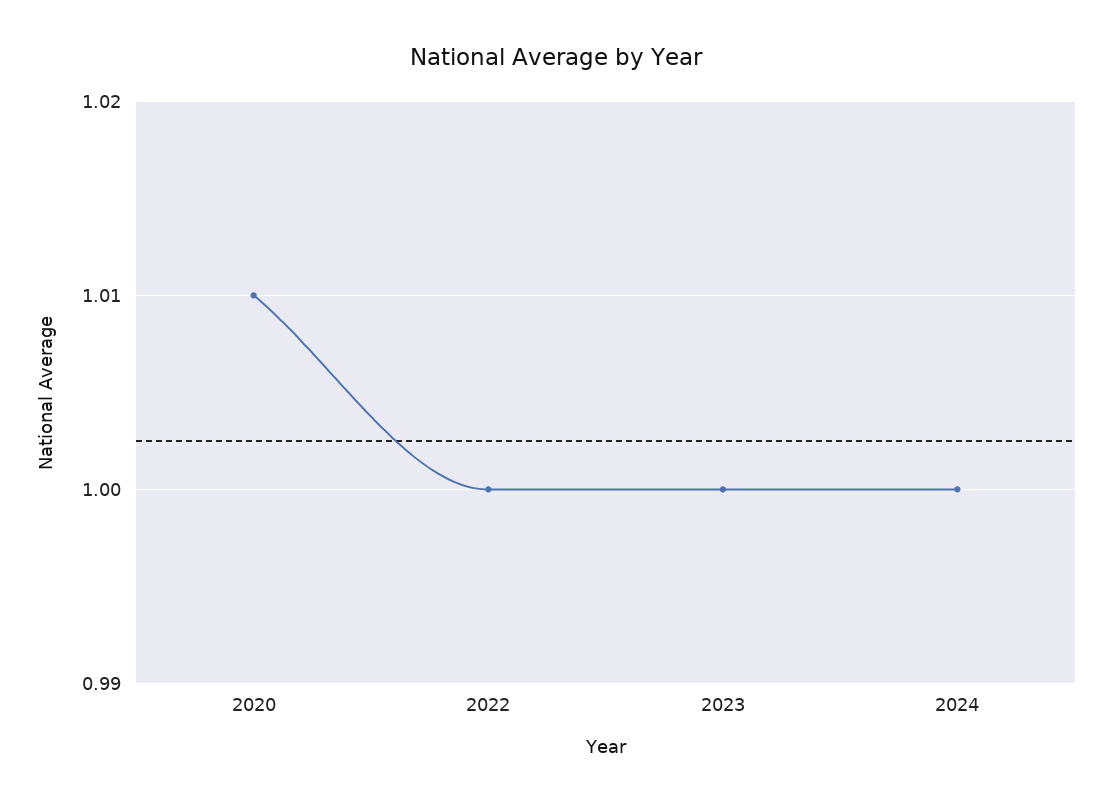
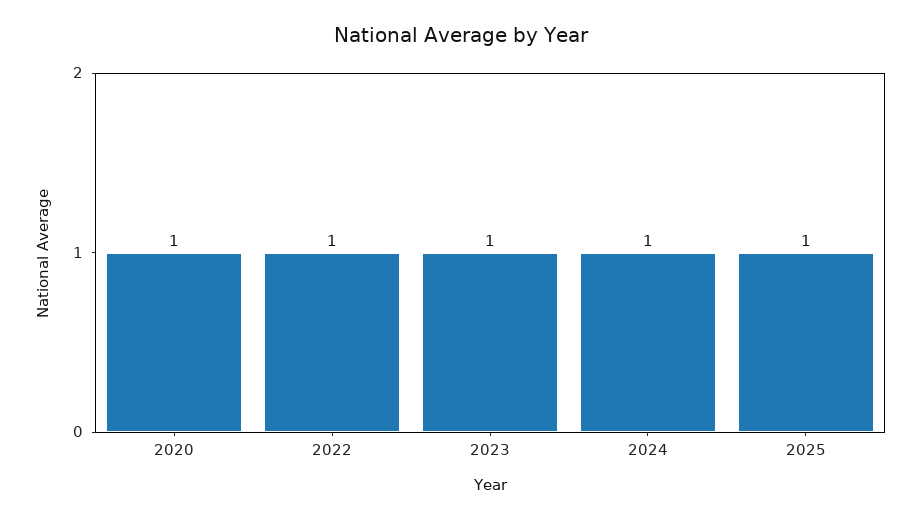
2020: 1.01 -> 1
2025: none -> 1

